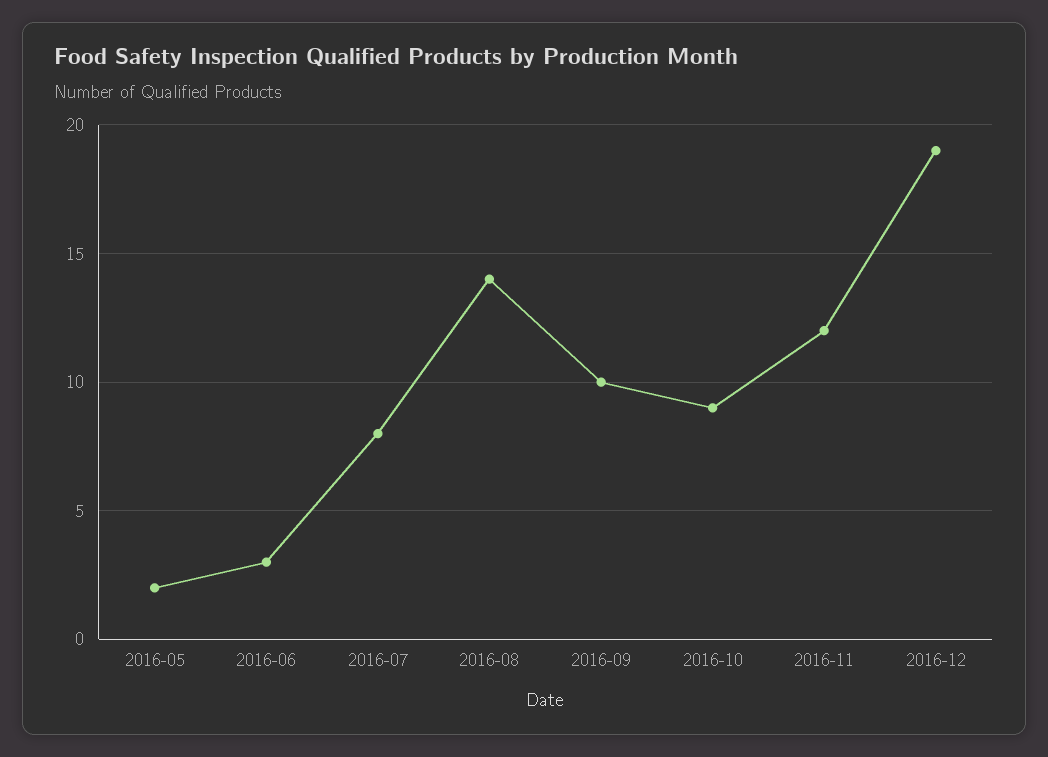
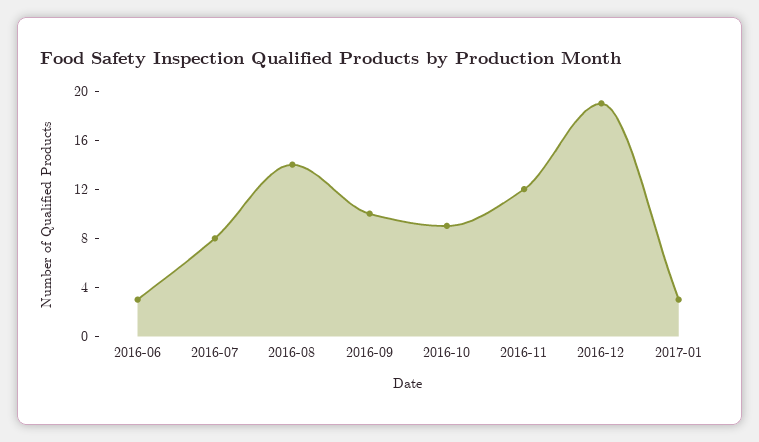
2016-05: 2 -> none
2017-01: none -> 3

